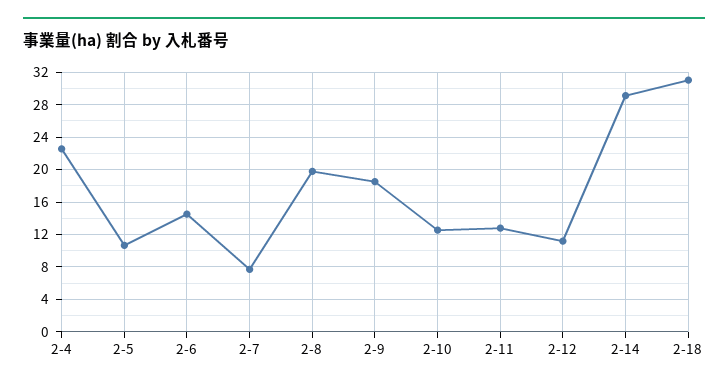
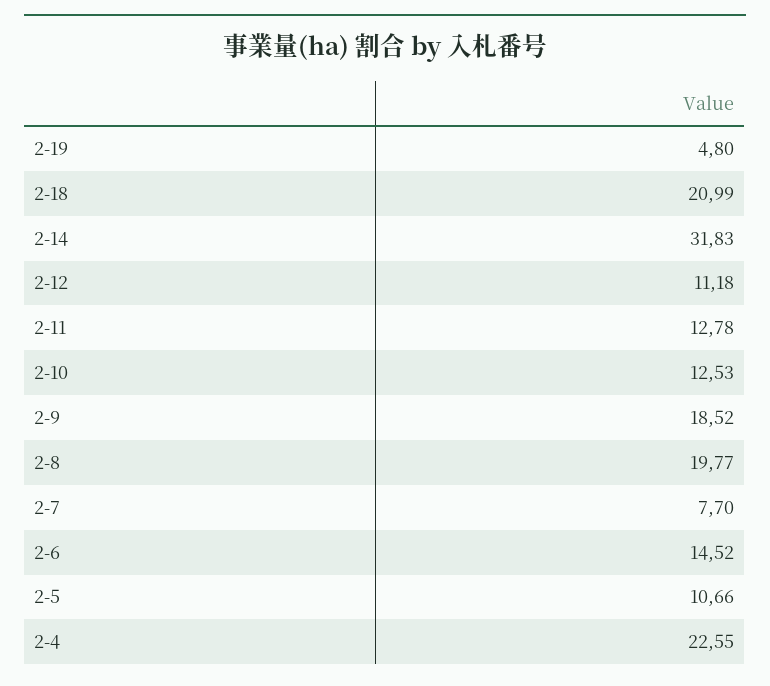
2-14: 29 -> 31.83
2-18: 31 -> 20.99
2-19: none -> 4.8

